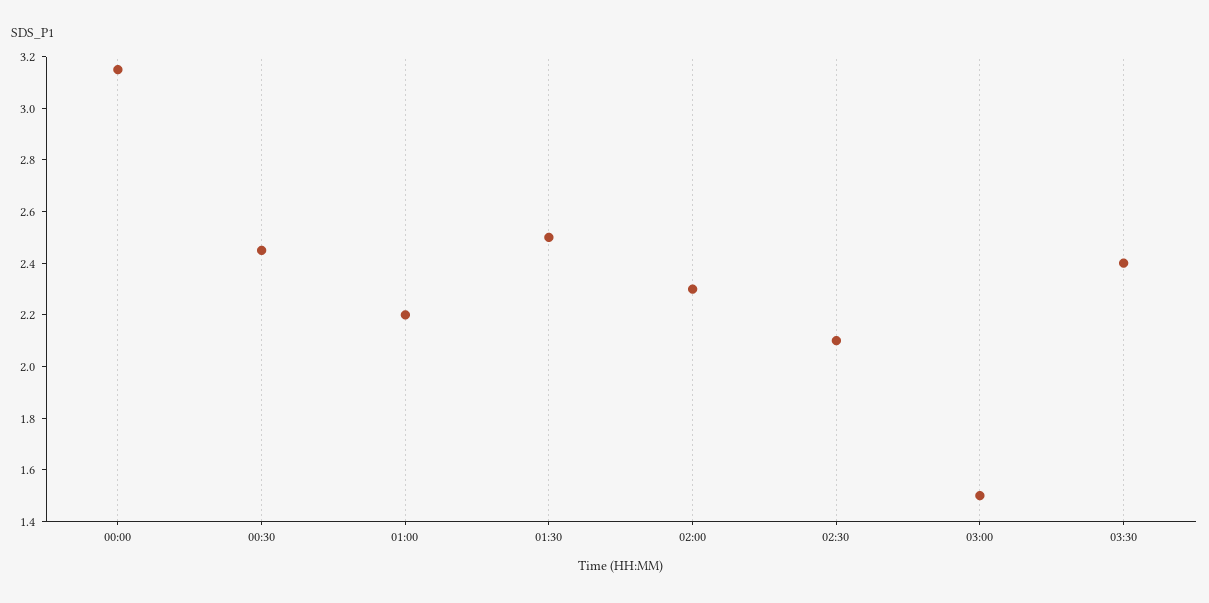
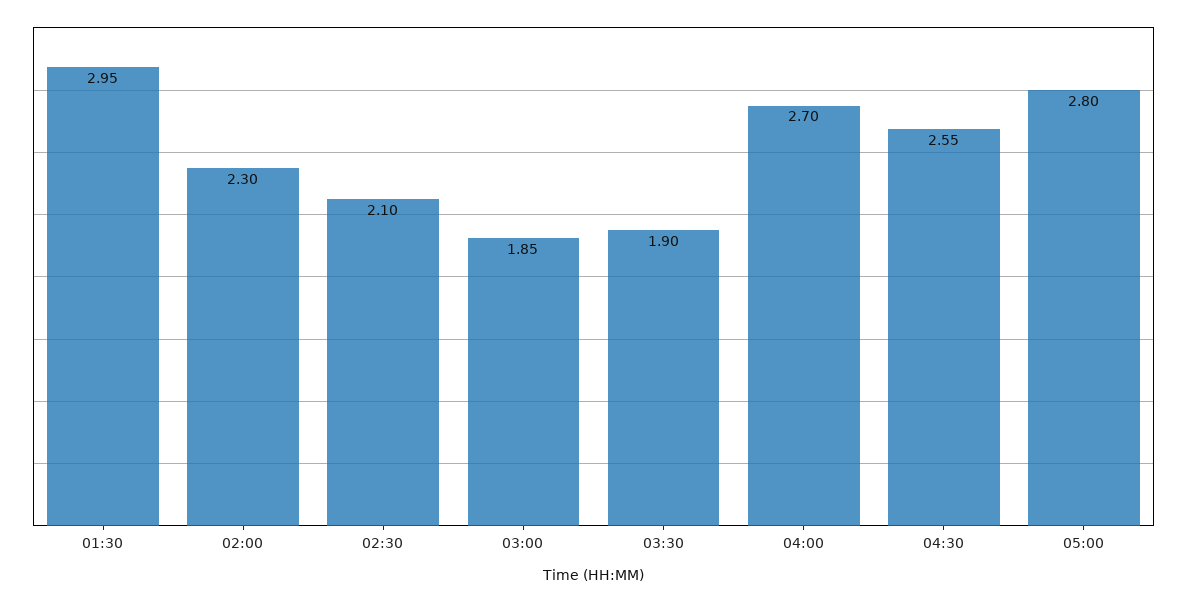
00:00: 3.15 -> none
00:30: 2.45 -> none
01:00: 2.2 -> none
01:30: 2.5 -> 2.95
03:00: 1.5 -> 1.85
03:30: 2.4 -> 1.9
04:00: none -> 2.7
04:30: none -> 2.55
05:00: none -> 2.8

